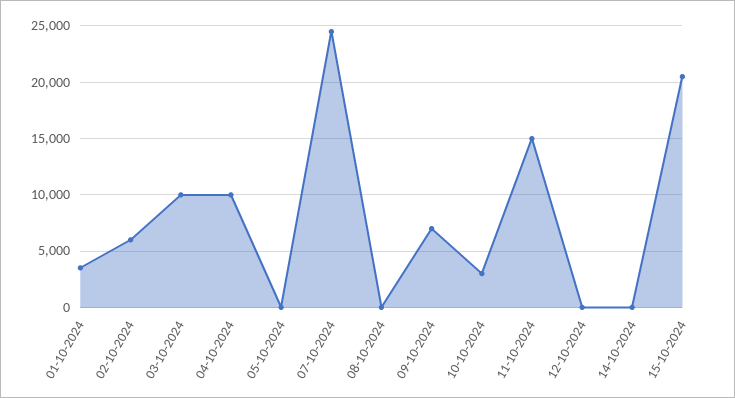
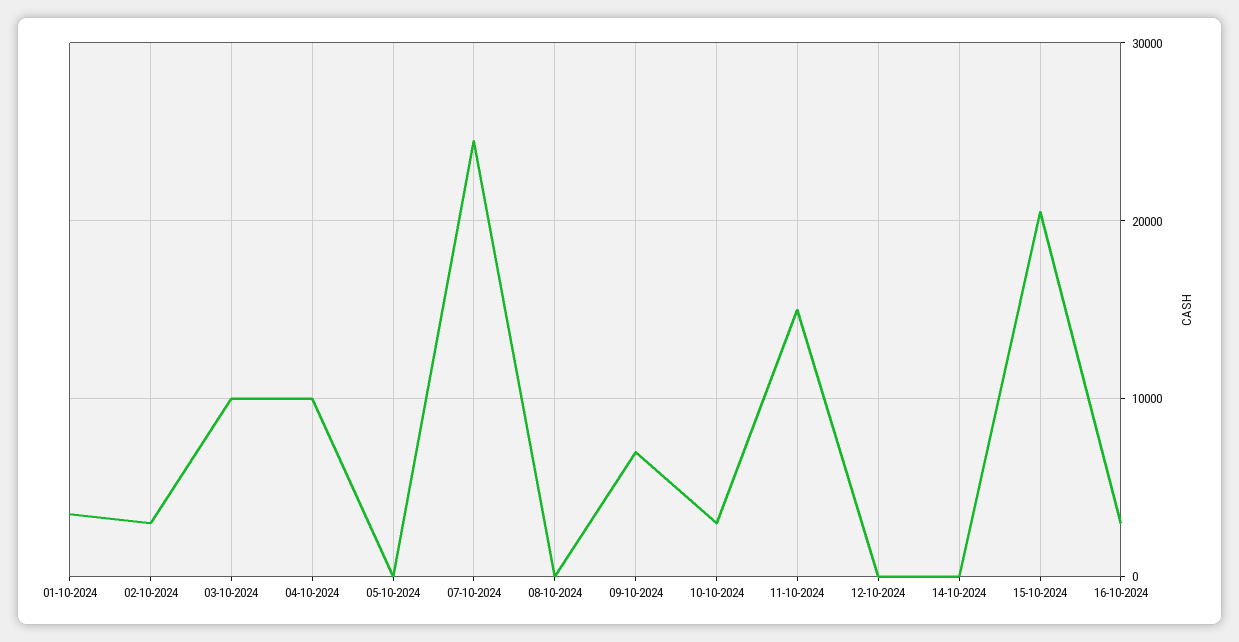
02-10-2024: 6000 -> 3000
16-10-2024: none -> 3000

